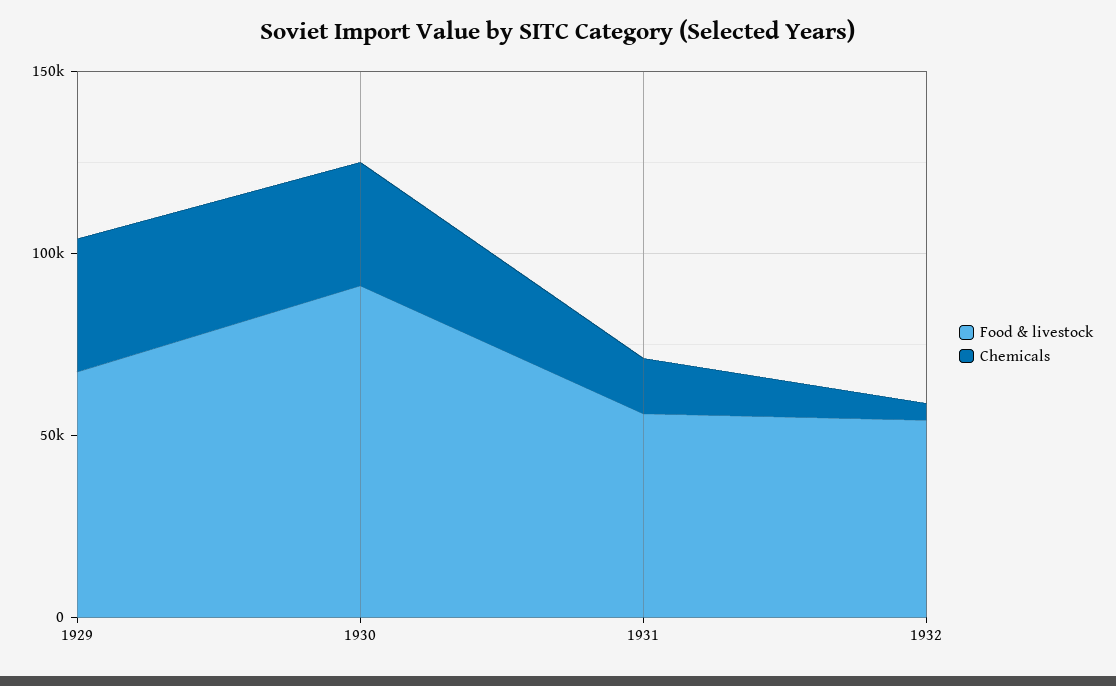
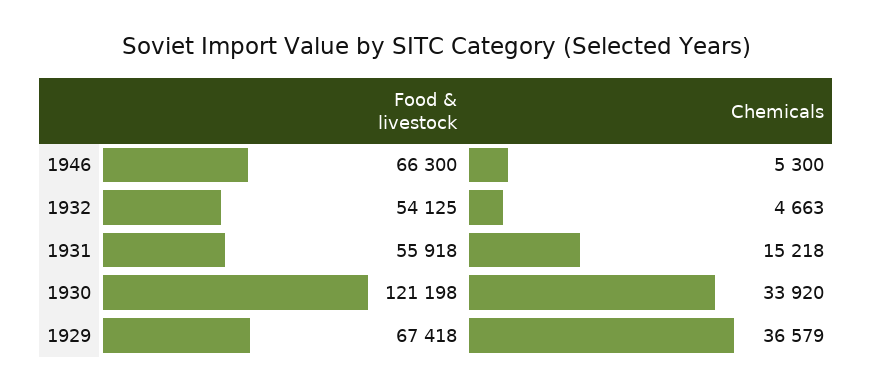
Food & livestock, 1930: 90000 -> 121198
Food & livestock, 1946: none -> 66300
Chemicals, 1946: none -> 5300

